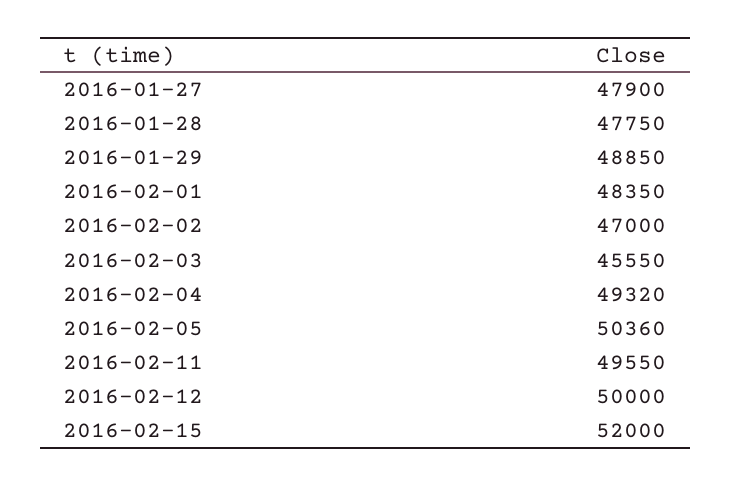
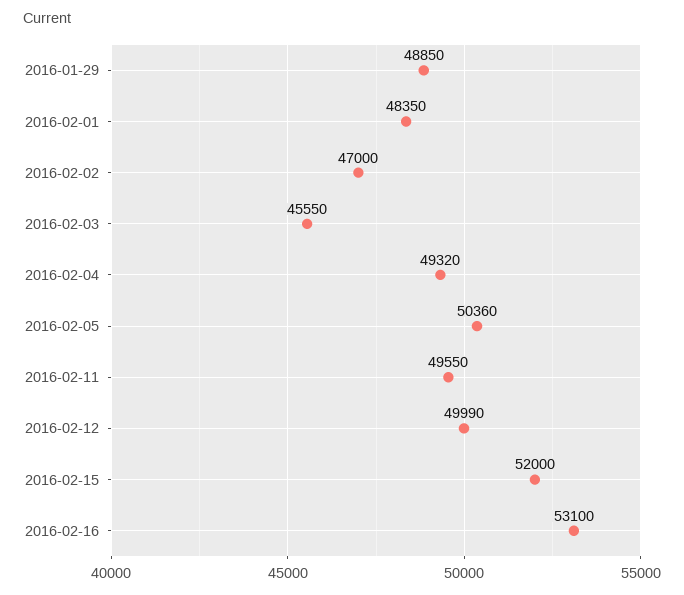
2016-01-27: 47900 -> none
2016-01-28: 47750 -> none
2016-02-12: 50000 -> 49990
2016-02-16: none -> 53100

